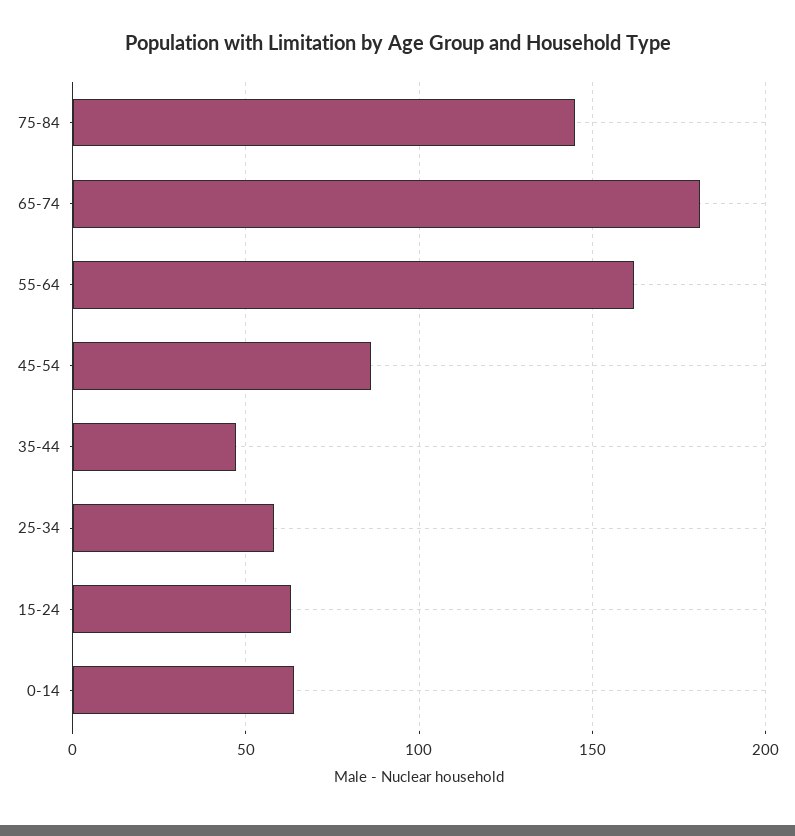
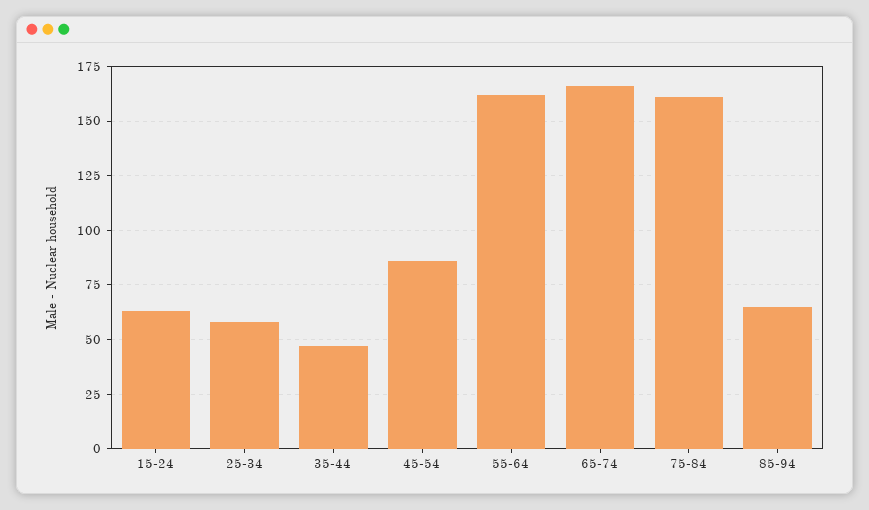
75-84: 145 -> 160
65-74: 180 -> 165
0-14: 65 -> none
85-94: none -> 65

